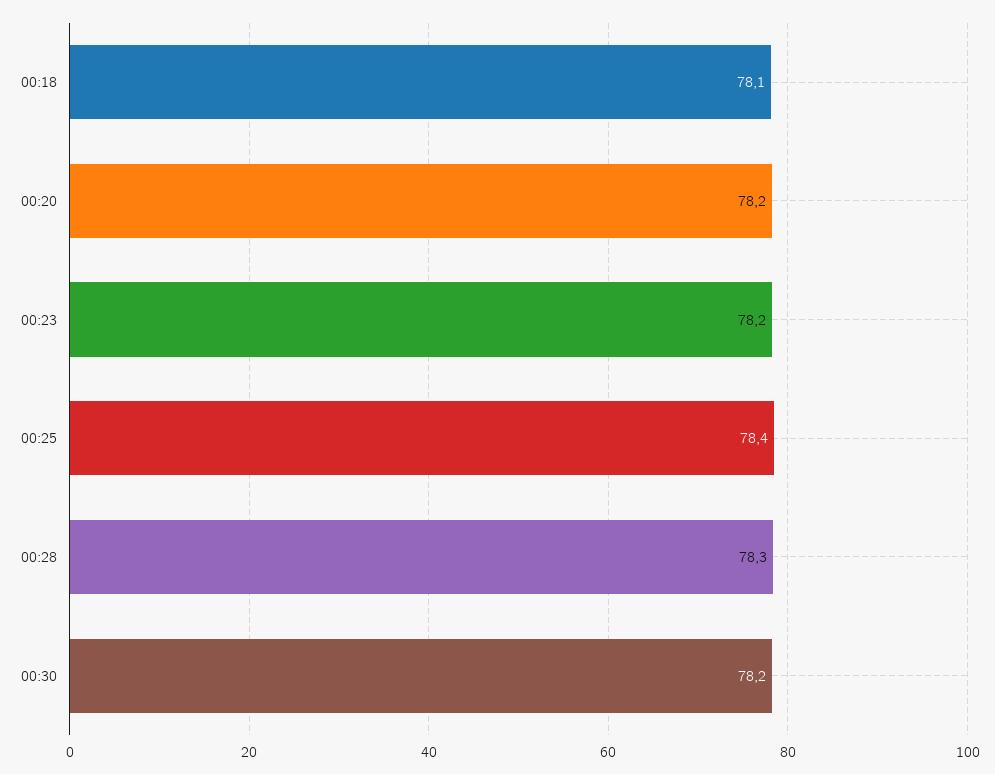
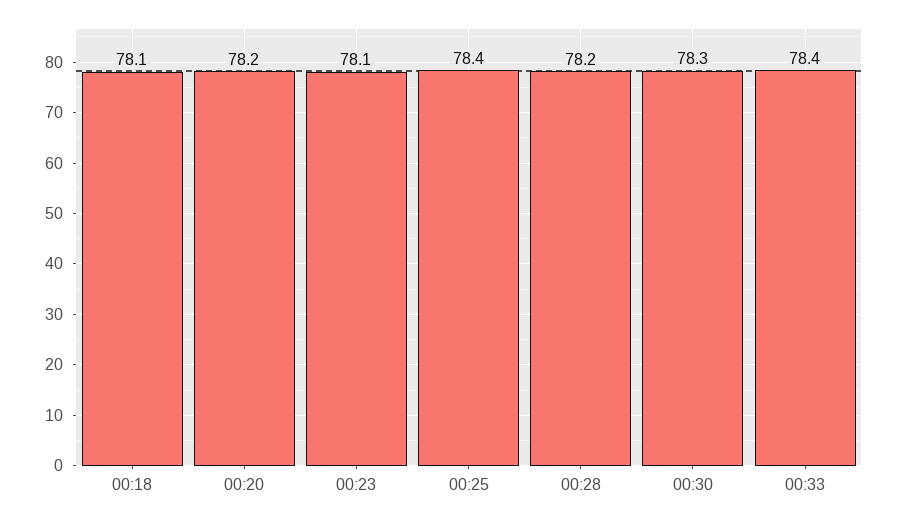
00:23: 78.2 -> 78.1
00:28: 78.3 -> 78.2
00:30: 78.2 -> 78.3
00:33: none -> 78.4

